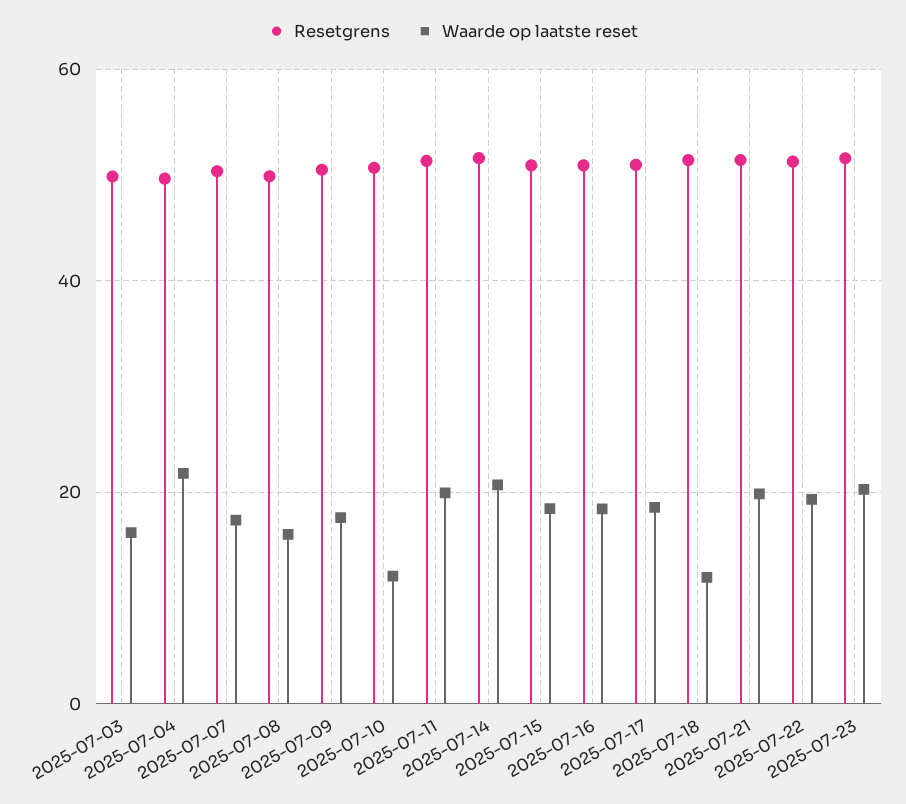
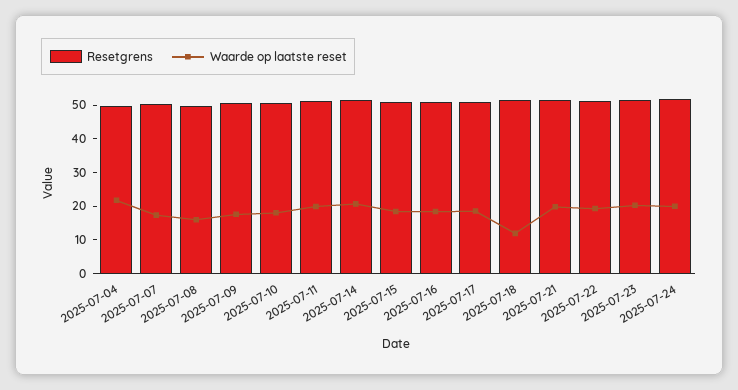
Resetgrens, 2025-07-03: 50 -> none
Waarde op laatste reset, 2025-07-03: 16 -> none
Waarde op laatste reset, 2025-07-10: 12 -> 17.5
Resetgrens, 2025-07-24: none -> 52.5
Waarde op laatste reset, 2025-07-24: none -> 20

